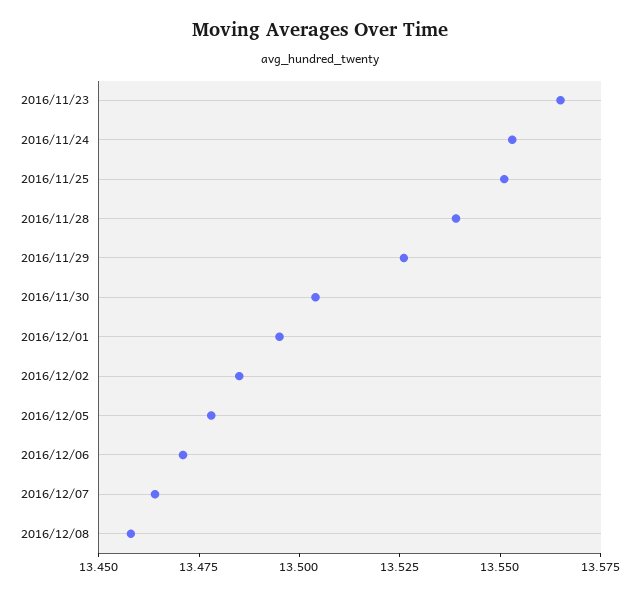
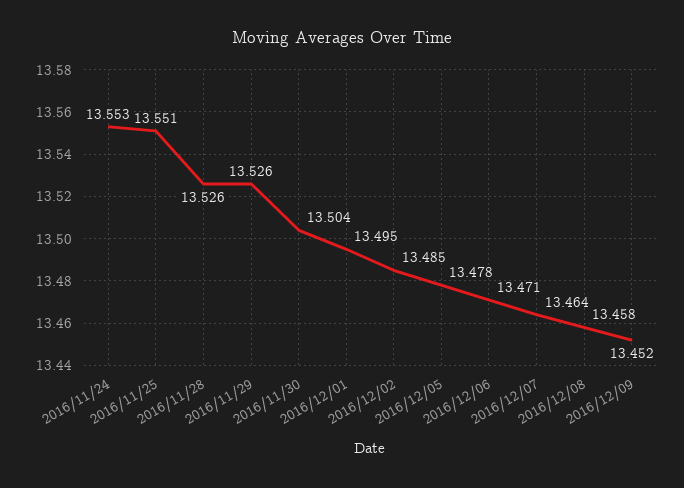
2016/11/23: 13.565 -> none
2016/11/28: 13.54 -> 13.526
2016/12/09: none -> 13.452

